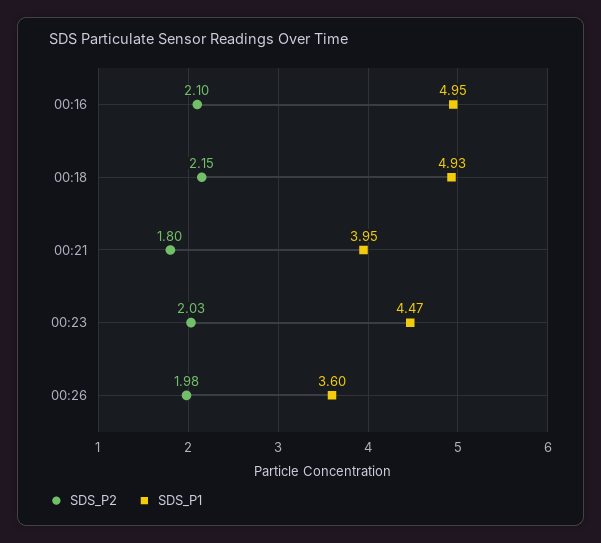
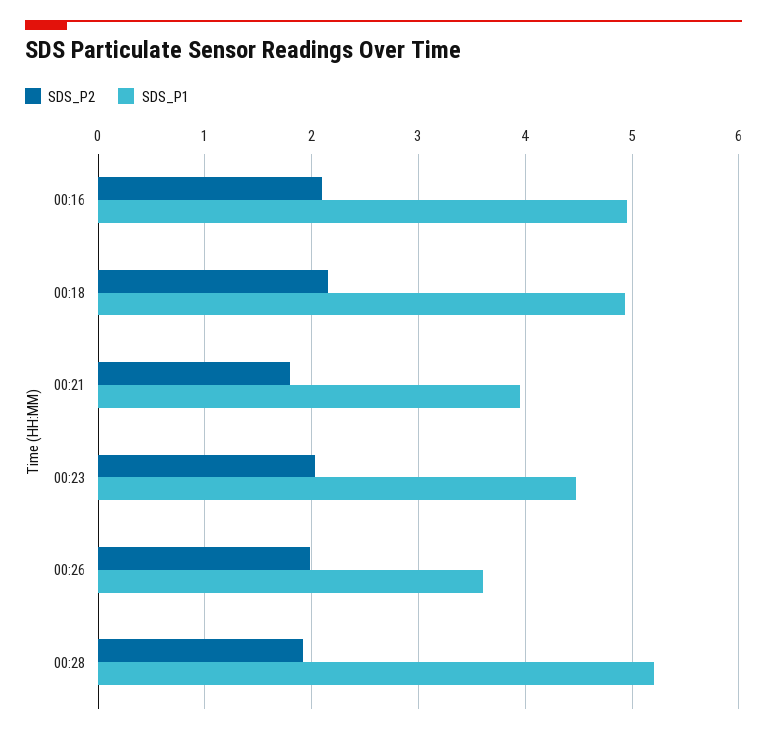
SDS_P2, 00:28: none -> 1.9
SDS_P1, 00:28: none -> 5.2

